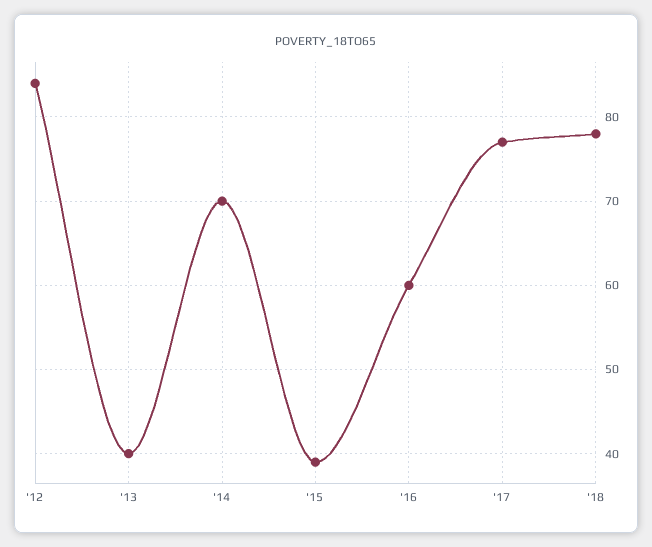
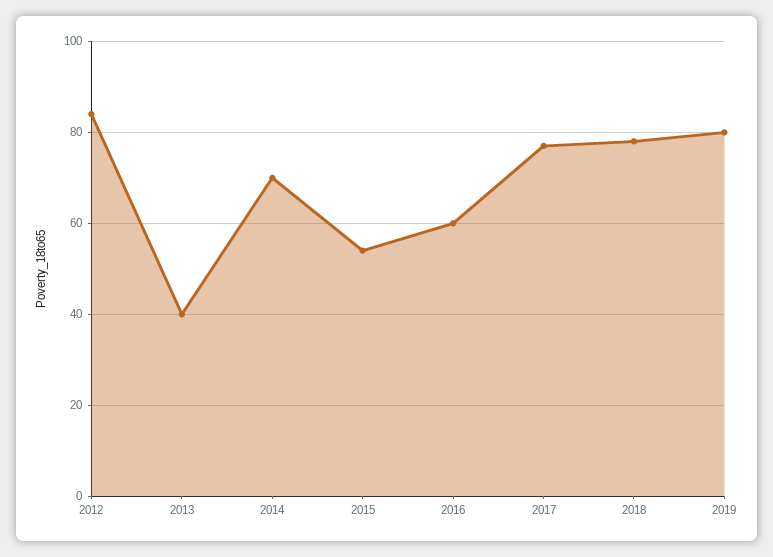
'15: 39 -> 55
2019: none -> 80

